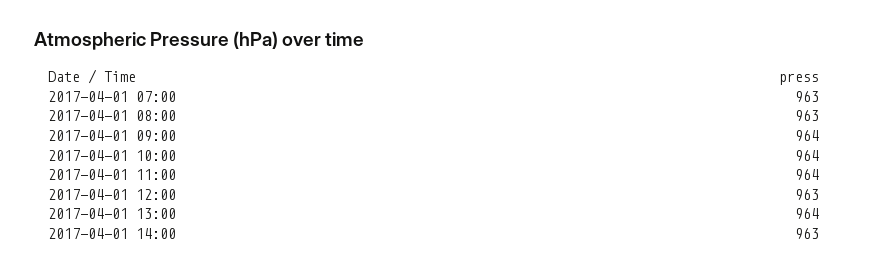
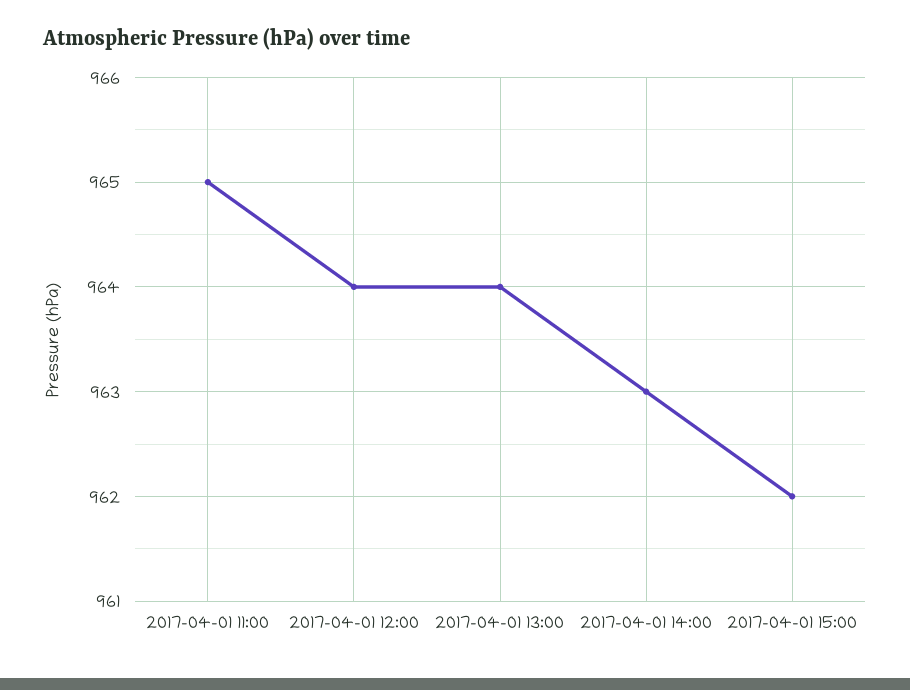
2017-04-01 07:00: 963 -> none
2017-04-01 08:00: 963 -> none
2017-04-01 09:00: 964 -> none
2017-04-01 10:00: 964 -> none
2017-04-01 11:00: 964 -> 965
2017-04-01 12:00: 963 -> 964
2017-04-01 15:00: none -> 962

